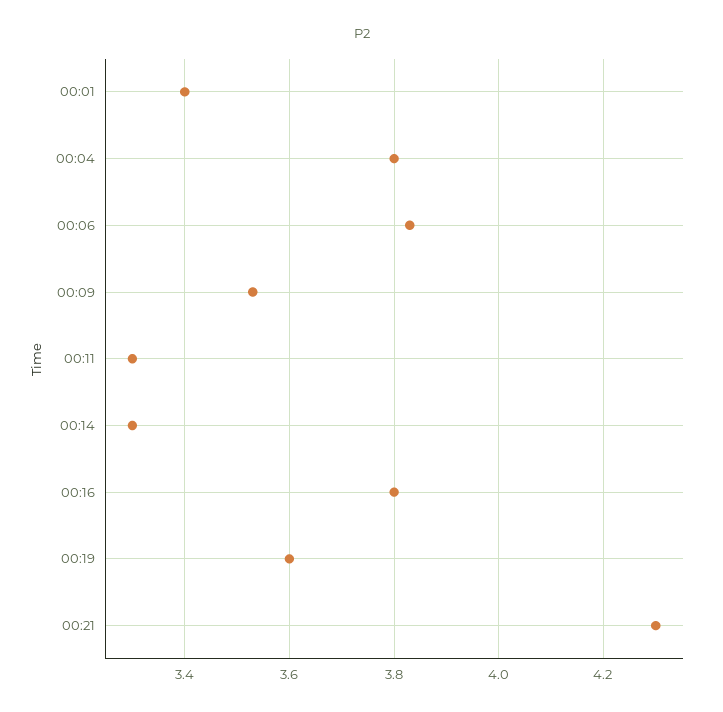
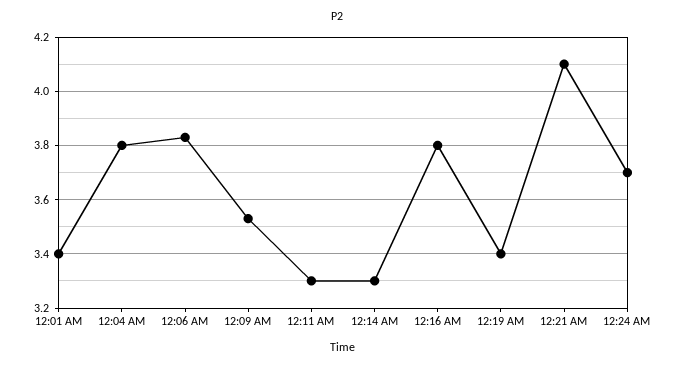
00:19: 3.6 -> 3.4
00:21: 4.3 -> 4.1
12:24 AM: none -> 3.7

